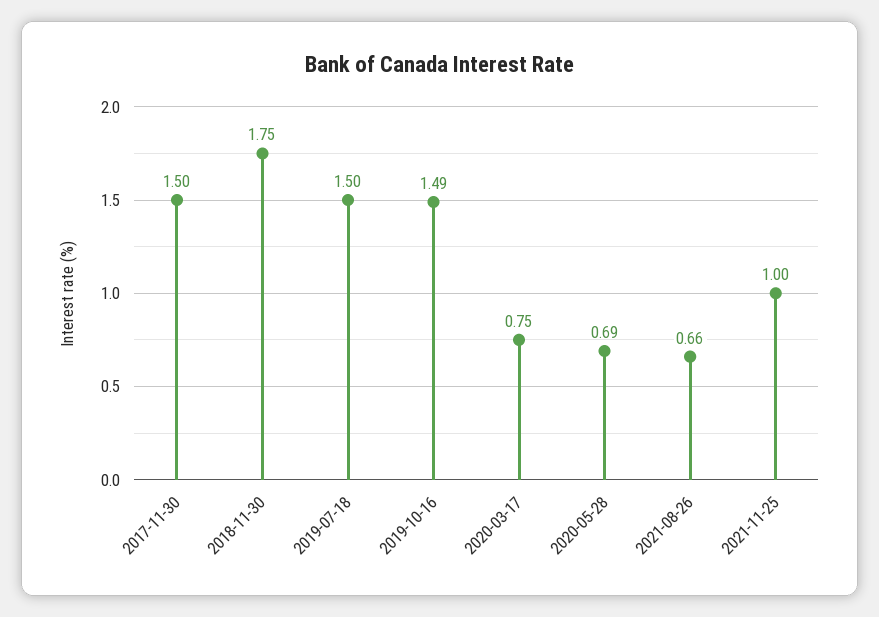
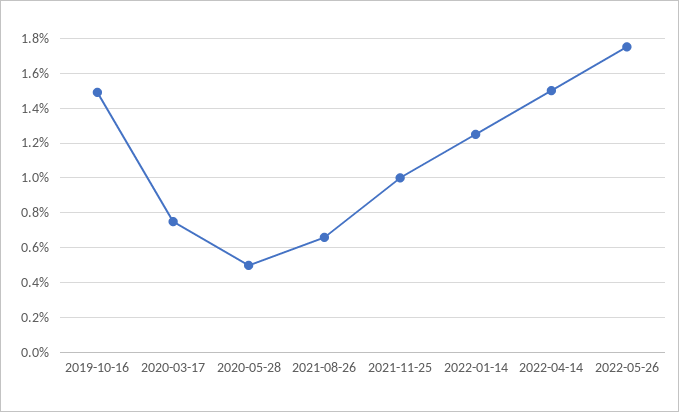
2017-11-30: 1.5 -> none
2018-11-30: 1.75 -> none
2019-07-18: 1.5 -> none
2020-05-28: 0.69 -> 0.5
2022-01-14: none -> 1.25
2022-04-14: none -> 1.5
2022-05-26: none -> 1.75

